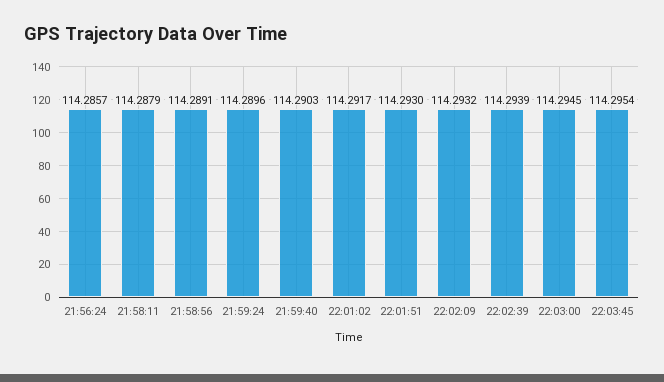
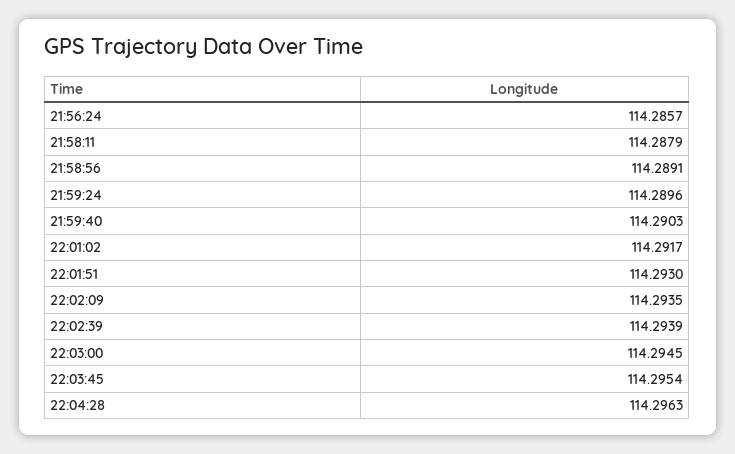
22:02:09: 114.2932 -> 114.2935
22:04:28: none -> 114.2963

